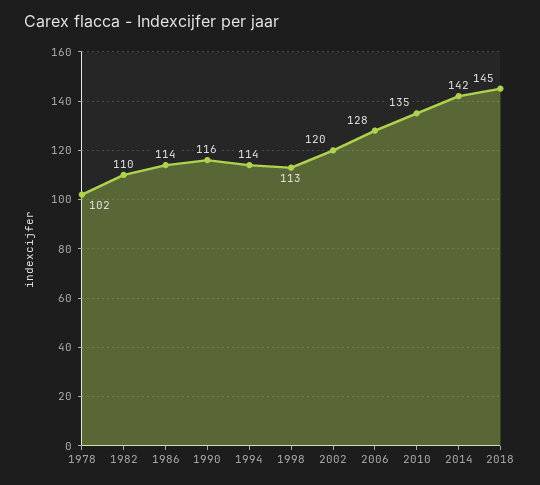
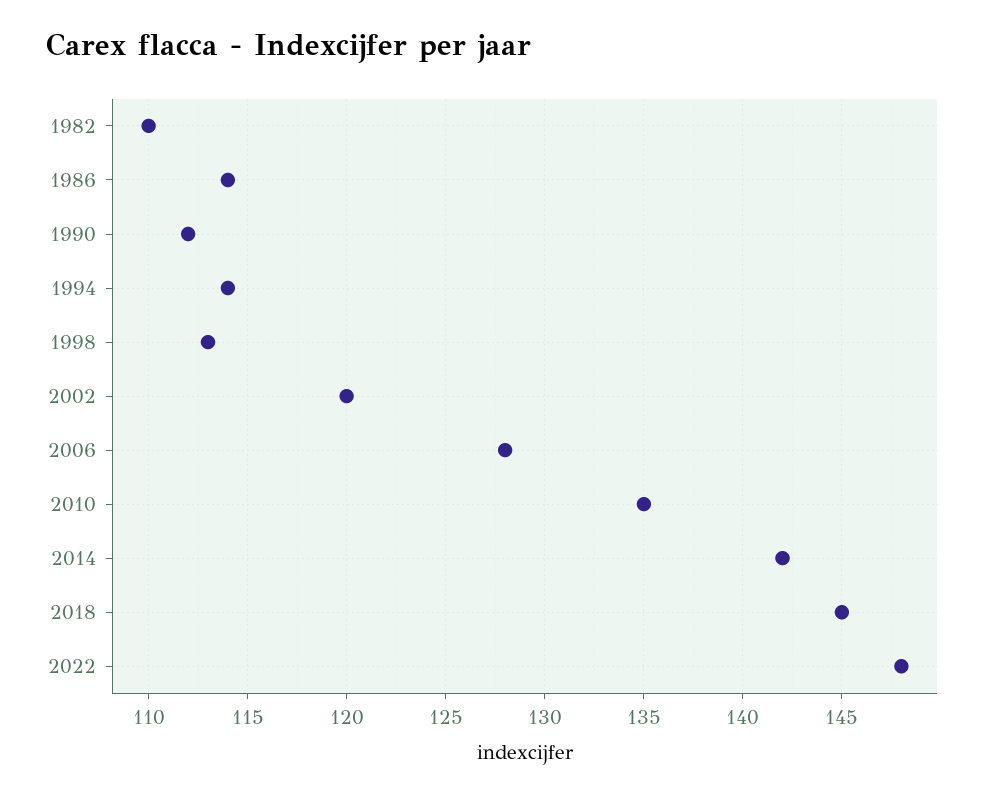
1978: 102 -> none
1990: 116 -> 112
2022: none -> 148

